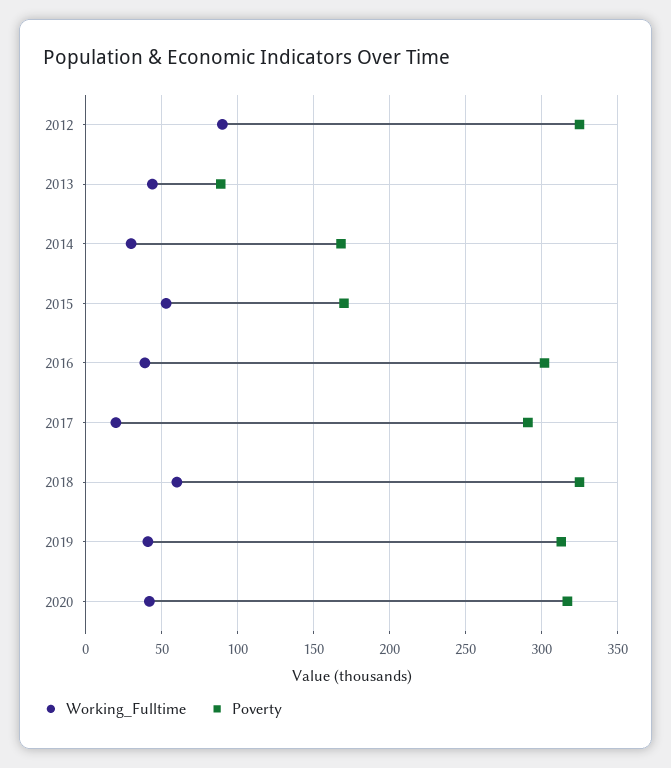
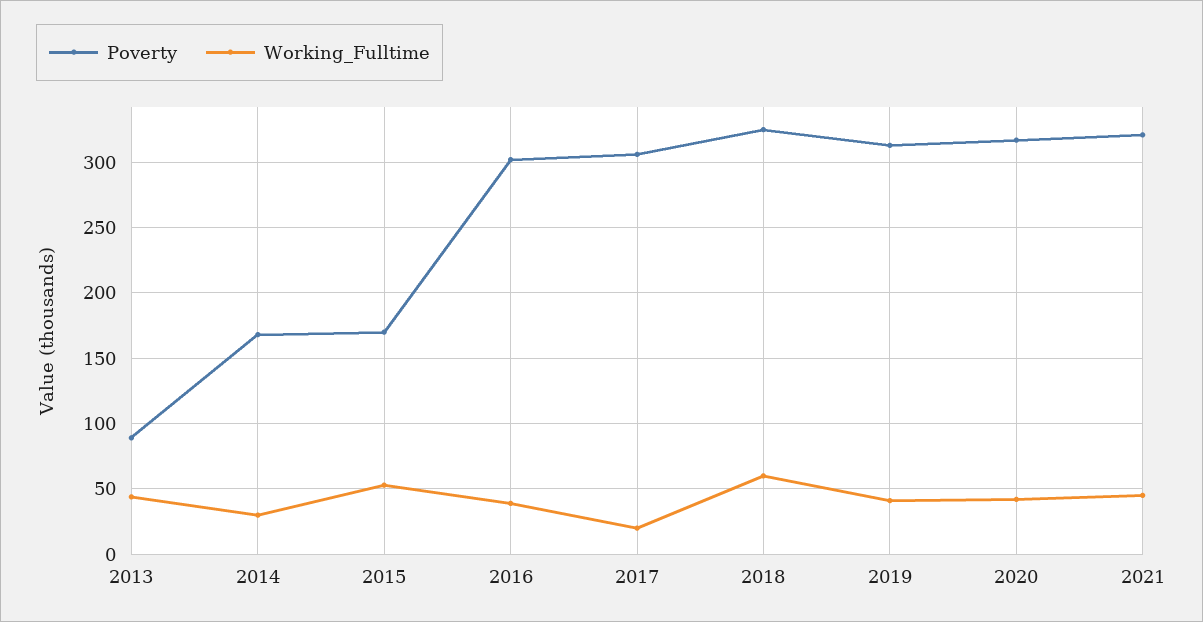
Working_Fulltime, 2012: 90 -> none
Poverty, 2012: 325 -> none
Poverty, 2017: 290 -> 305
Poverty, 2021: none -> 320
Working_Fulltime, 2021: none -> 45

